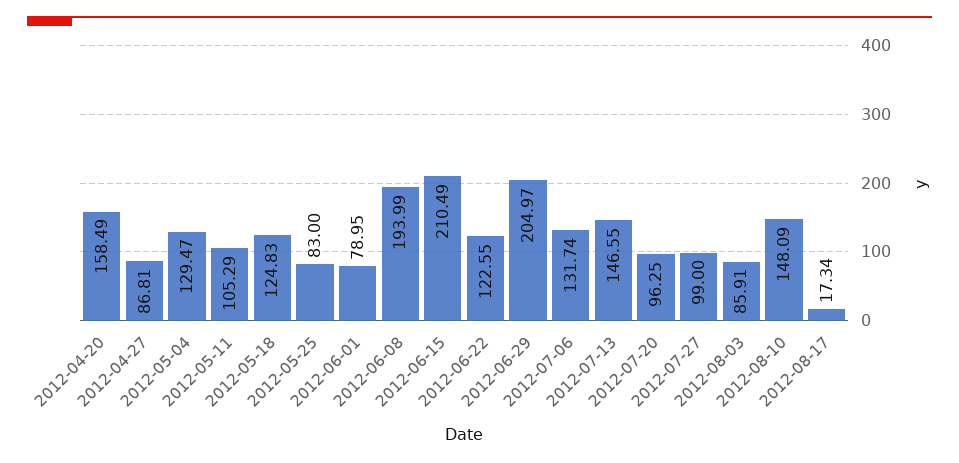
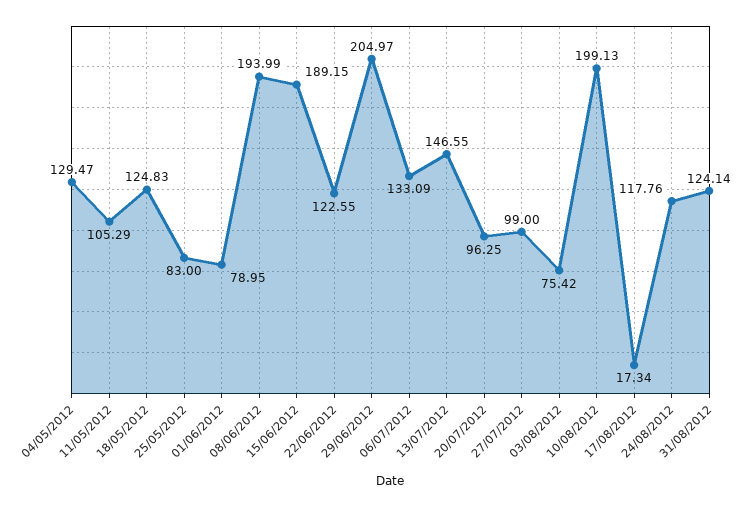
2012-04-20: 158.49 -> none
2012-04-27: 86.81 -> none
2012-06-15: 210.49 -> 189.15
2012-07-06: 131.74 -> 133.09
2012-08-03: 85.91 -> 75.42
2012-08-10: 148.09 -> 199.13
24/08/2012: none -> 117.76
31/08/2012: none -> 124.14

